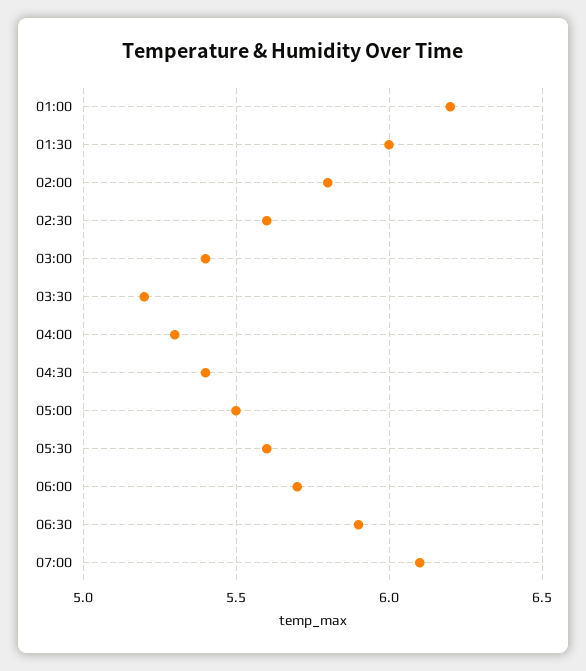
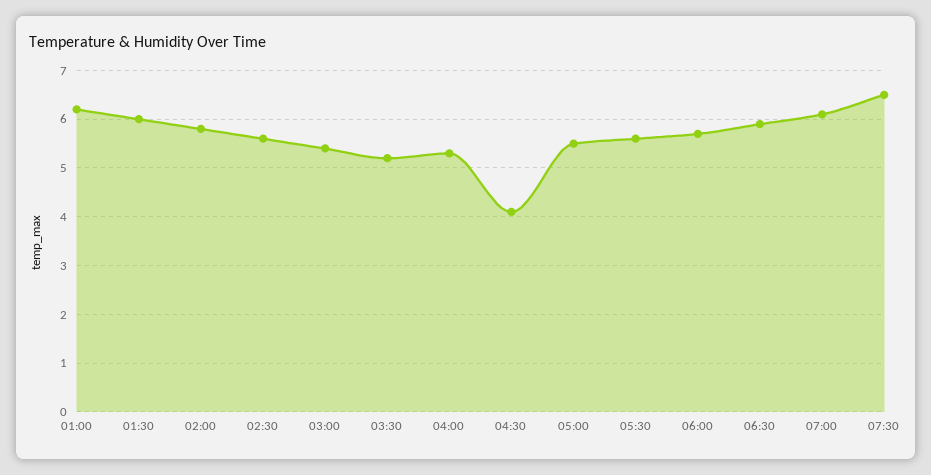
04:30: 5.4 -> 4
07:30: none -> 6.5

